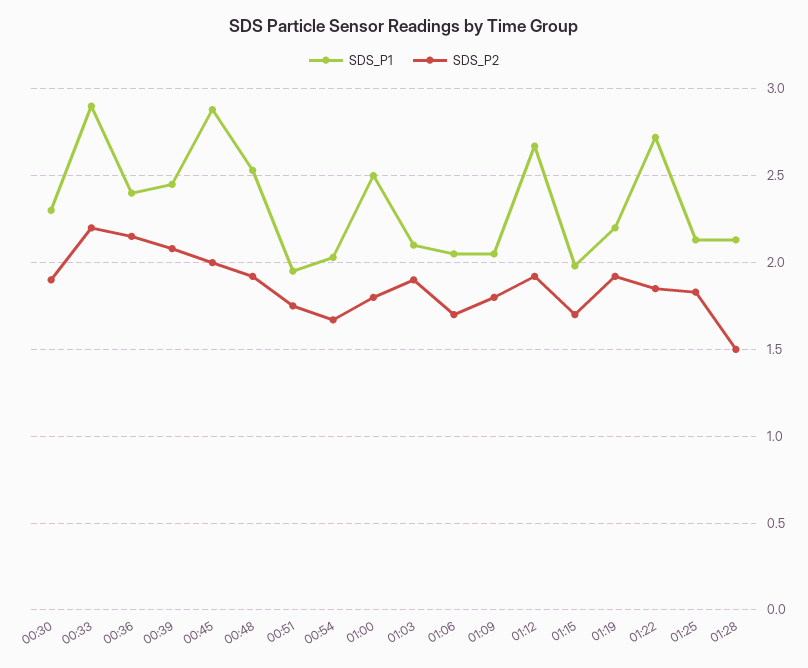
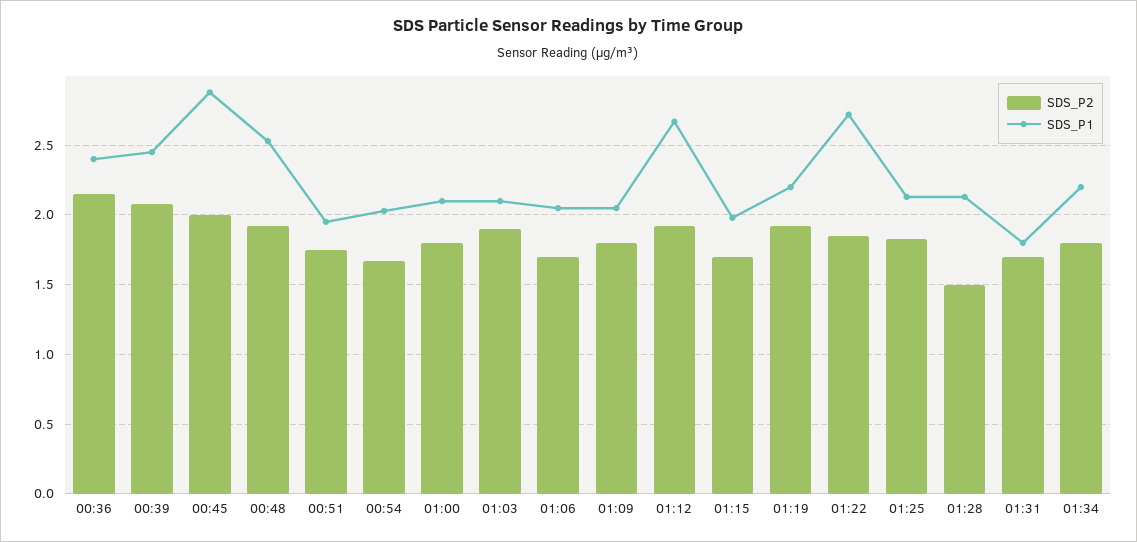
SDS_P1, 00:30: 2.3 -> none
SDS_P2, 00:30: 1.9 -> none
SDS_P1, 00:33: 2.9 -> none
SDS_P2, 00:33: 2.2 -> none
SDS_P1, 01:00: 2.5 -> 2.1
SDS_P2, 01:31: none -> 1.7
SDS_P1, 01:31: none -> 1.8
SDS_P2, 01:34: none -> 1.8
SDS_P1, 01:34: none -> 2.2

